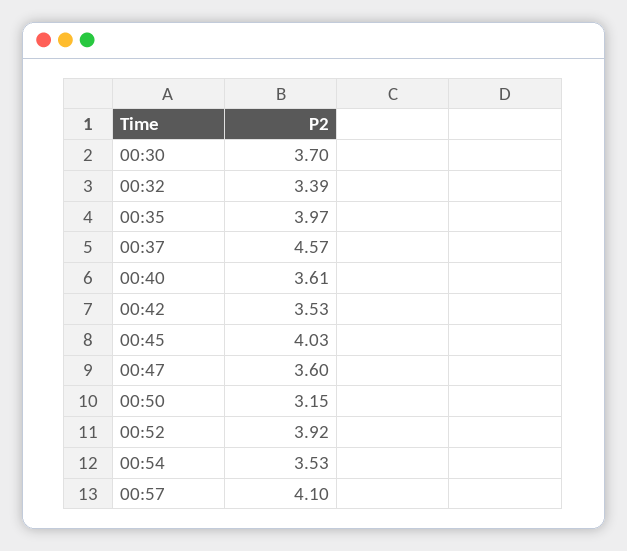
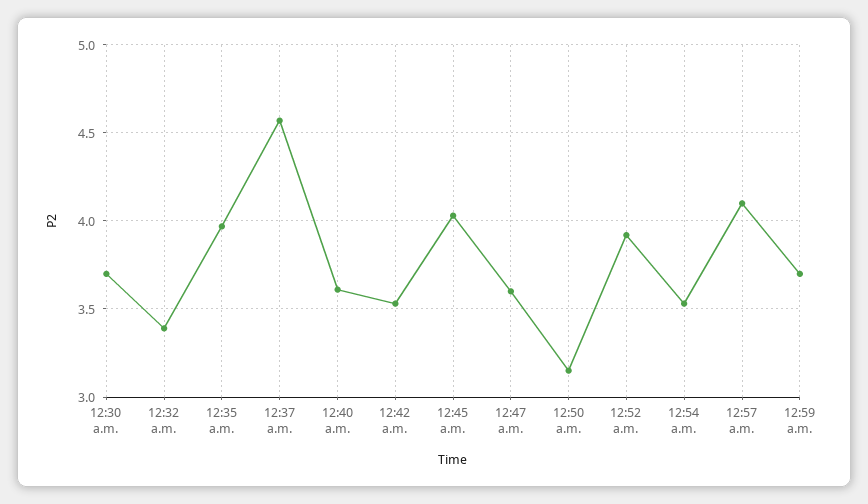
12:59 a.m.: none -> 3.7

